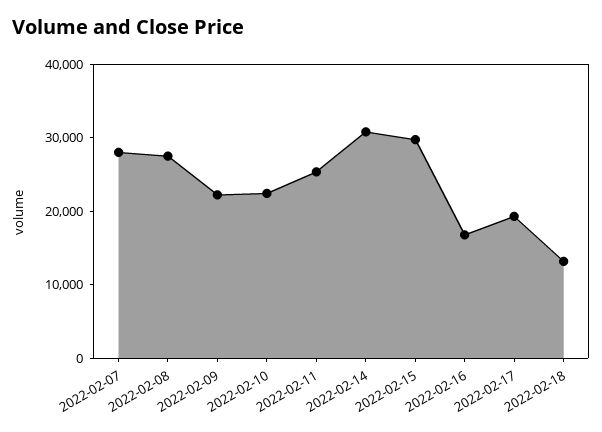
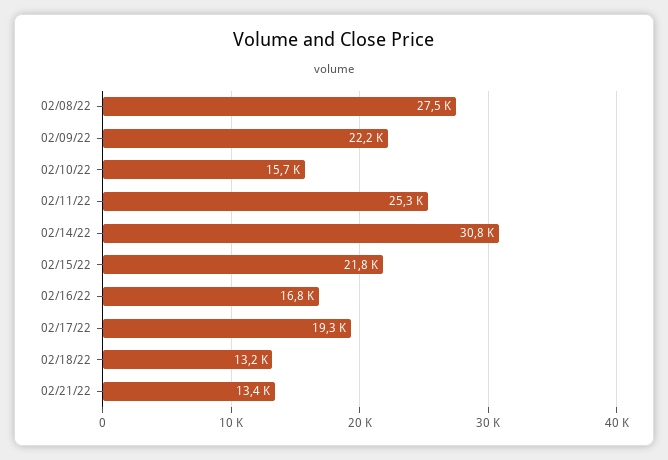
2022-02-07: 28000 -> none
2022-02-10: 22000 -> 15700
2022-02-15: 30000 -> 21800
02/21/22: none -> 13400

